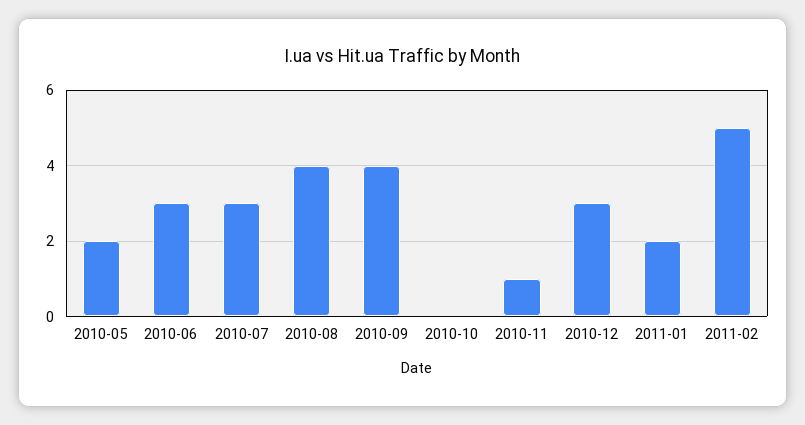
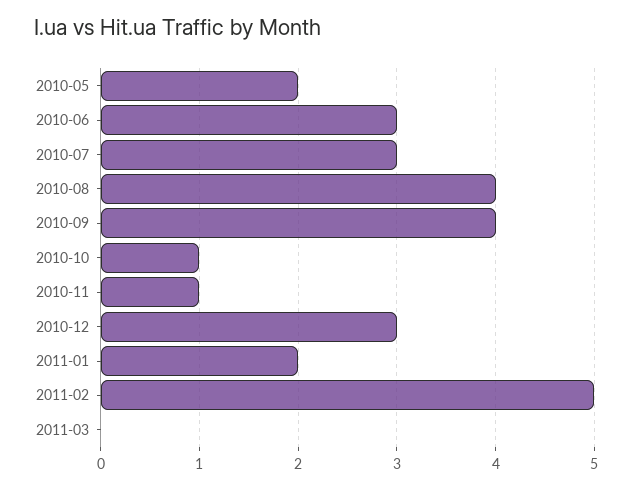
2010-10: 0 -> 1
2011-03: none -> 0

